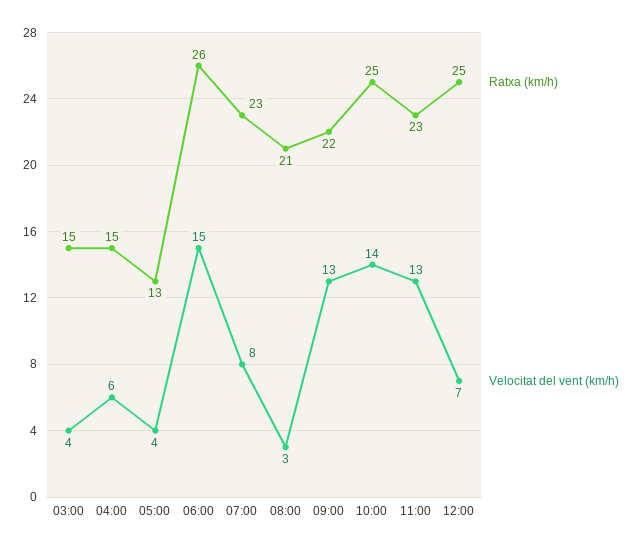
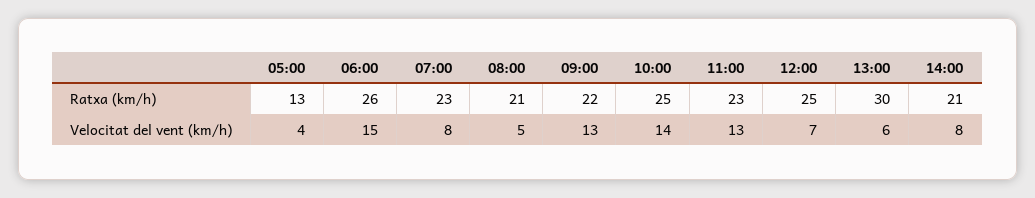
Ratxa (km/h), 03:00: 15 -> none
Velocitat del vent (km/h), 03:00: 4 -> none
Ratxa (km/h), 04:00: 15 -> none
Velocitat del vent (km/h), 04:00: 6 -> none
Velocitat del vent (km/h), 08:00: 3 -> 5
Ratxa (km/h), 13:00: none -> 30
Ratxa (km/h), 14:00: none -> 21
Velocitat del vent (km/h), 13:00: none -> 6
Velocitat del vent (km/h), 14:00: none -> 8

